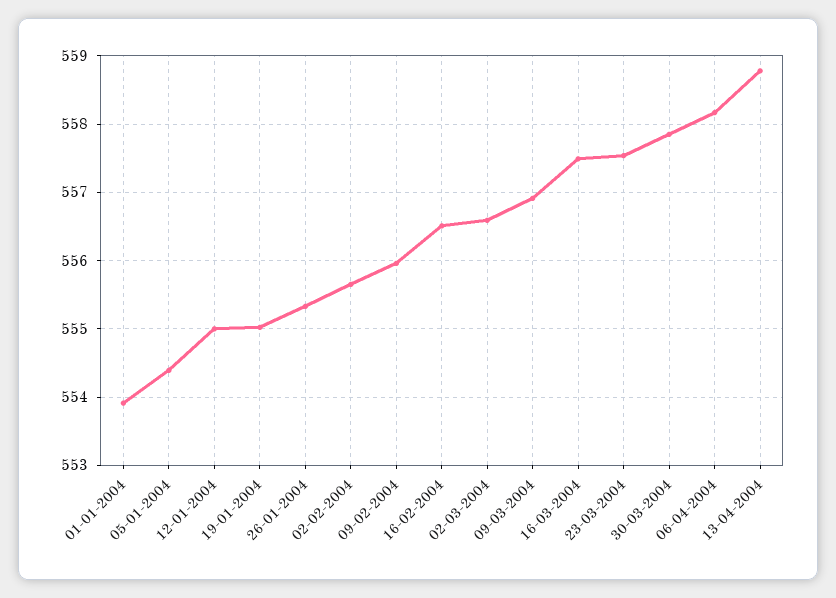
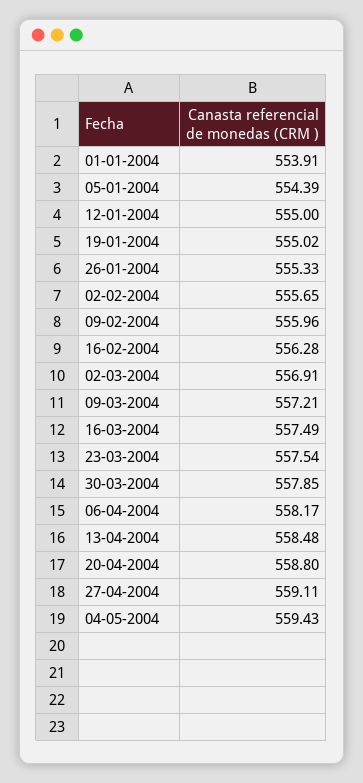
16-02-2004: 556.5 -> 556.28
02-03-2004: 556.6 -> 556.91
09-03-2004: 556.9 -> 557.21
13-04-2004: 558.8 -> 558.48
20-04-2004: none -> 558.8
27-04-2004: none -> 559.11
04-05-2004: none -> 559.43

